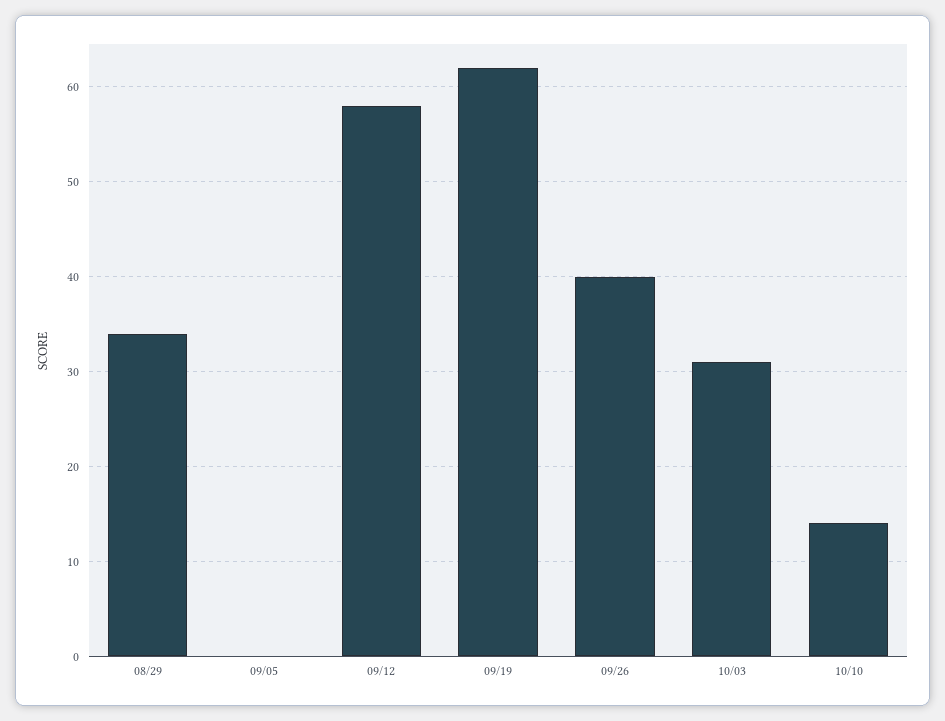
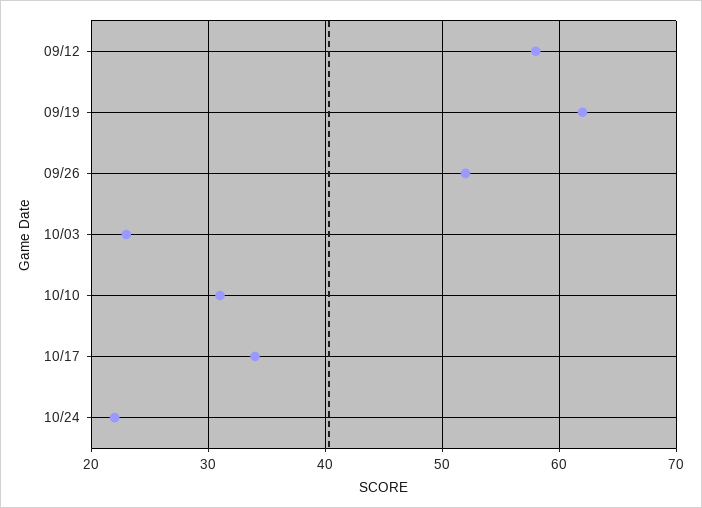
08/29: 34 -> none
09/05: 0 -> none
09/26: 40 -> 52
10/03: 31 -> 23
10/10: 14 -> 31
10/17: none -> 34
10/24: none -> 22

